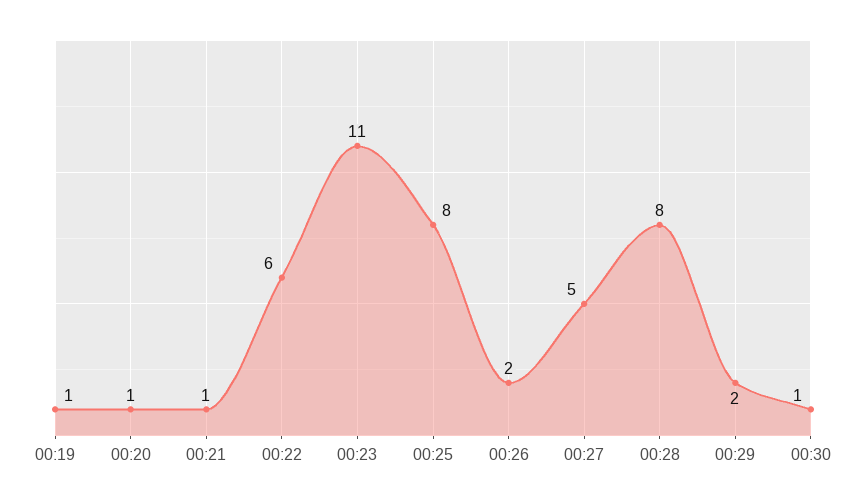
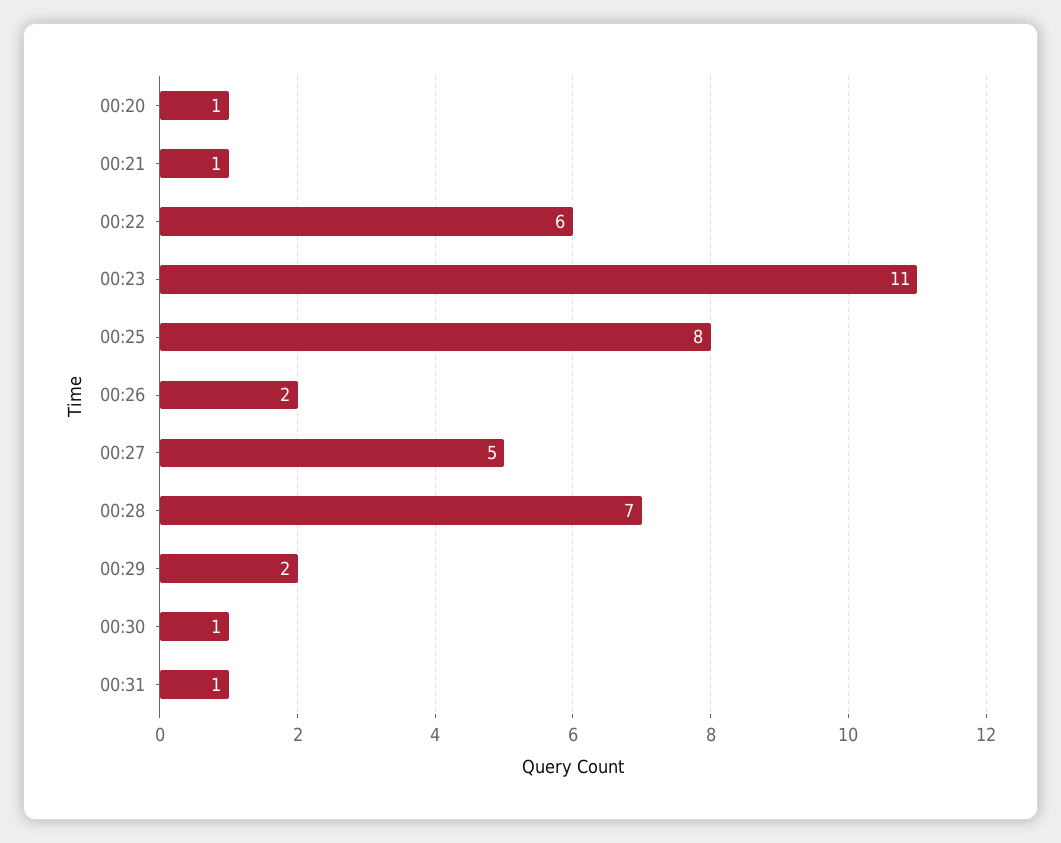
00:19: 1 -> none
00:28: 8 -> 7
00:31: none -> 1

